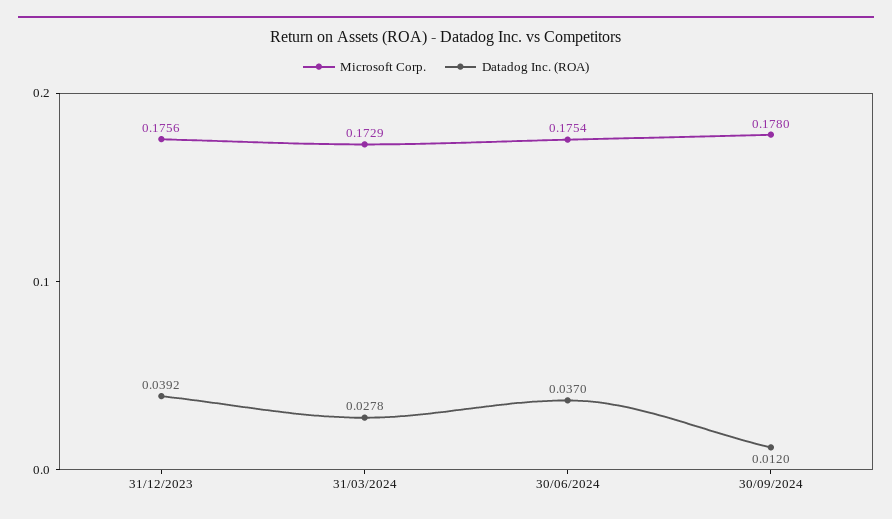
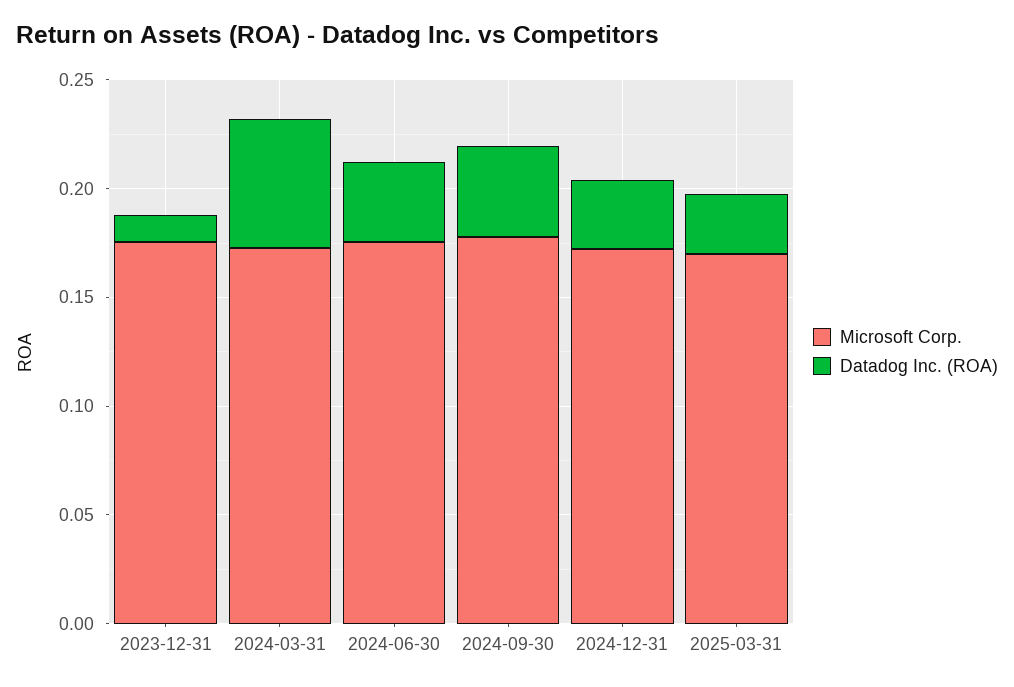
Datadog Inc. (ROA), 31/12/2023: 0.0392 -> 0.01
Datadog Inc. (ROA), 31/03/2024: 0.0278 -> 0.06
Datadog Inc. (ROA), 30/09/2024: 0.012 -> 0.04
Microsoft Corp., 2024-12-31: none -> 0.17
Datadog Inc. (ROA), 2024-12-31: none -> 0.03
Microsoft Corp., 2025-03-31: none -> 0.17
Datadog Inc. (ROA), 2025-03-31: none -> 0.03

